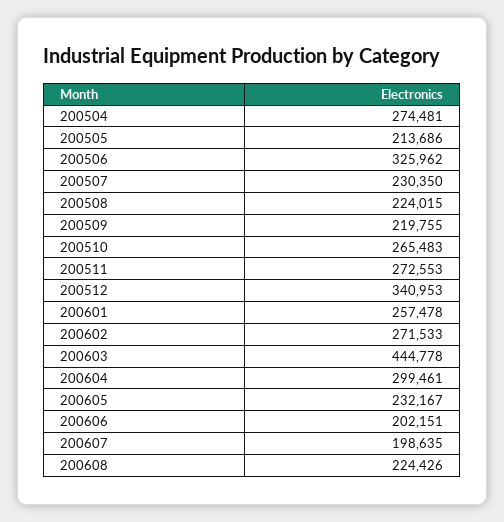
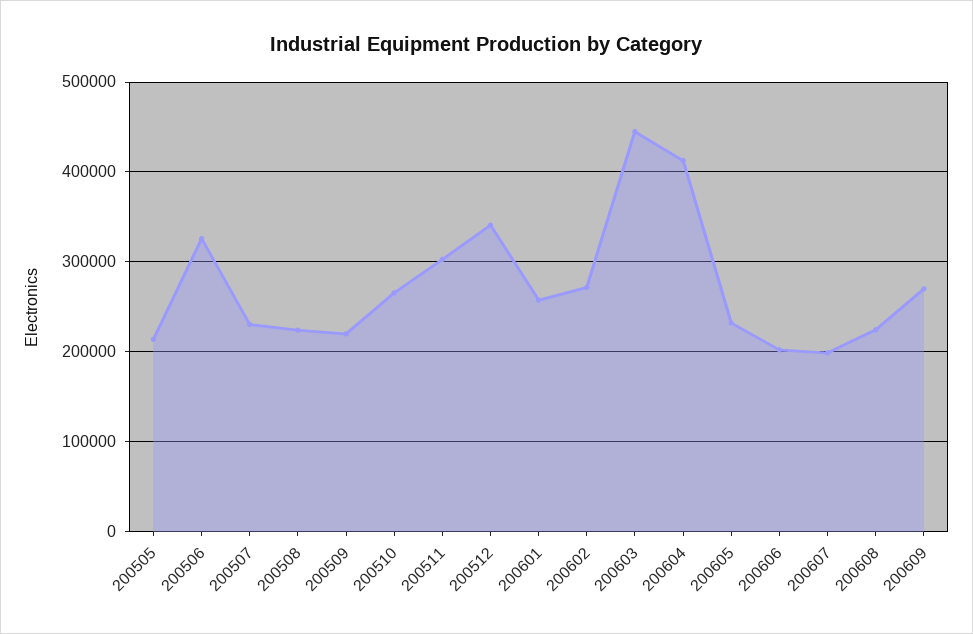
200504: 274481 -> none
200511: 272553 -> 300000
200604: 299461 -> 410000
200609: none -> 270000

